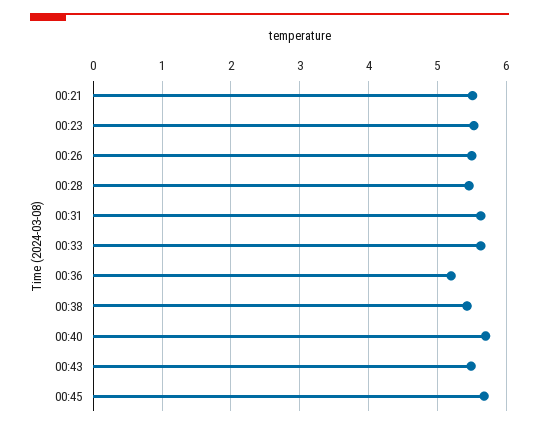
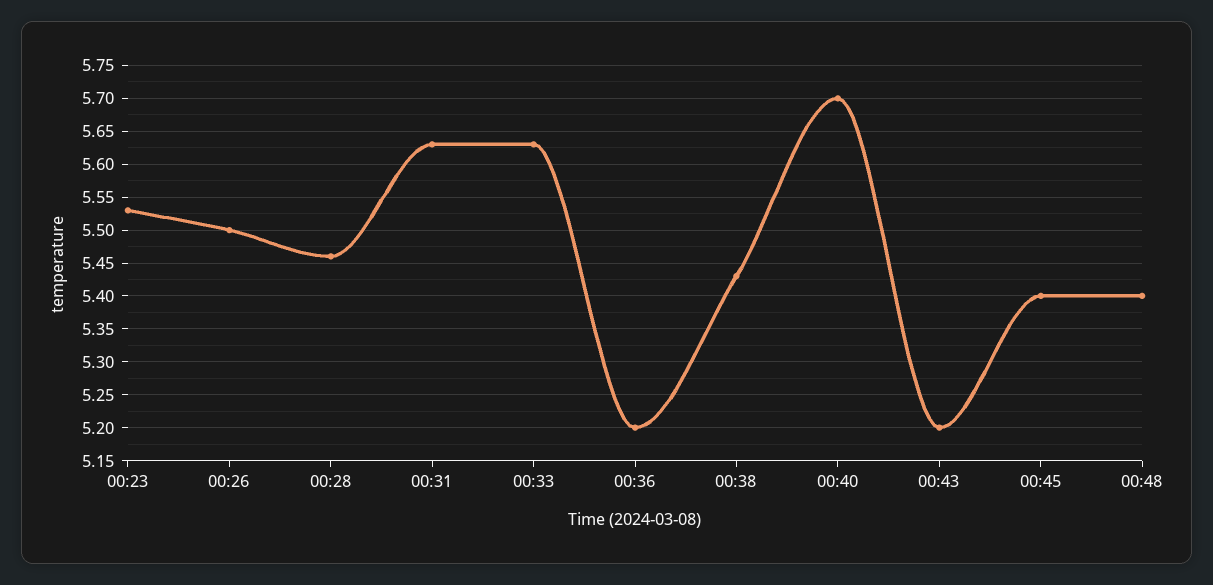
00:21: 5.5 -> none
00:43: 5.5 -> 5.2
00:45: 5.7 -> 5.4
00:48: none -> 5.4

